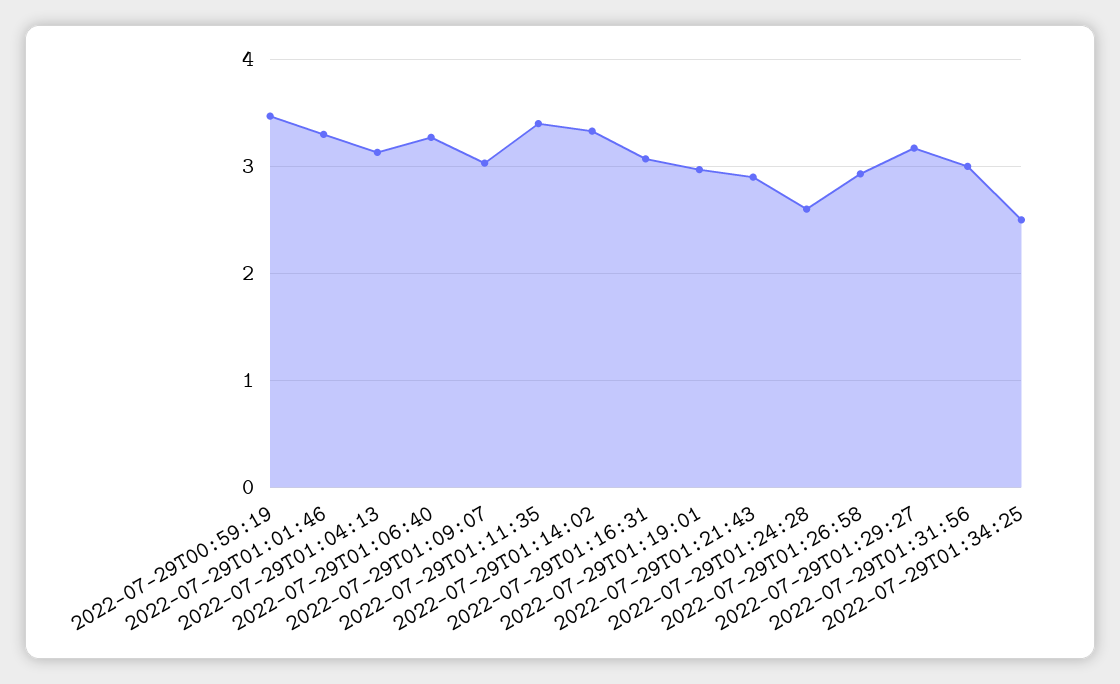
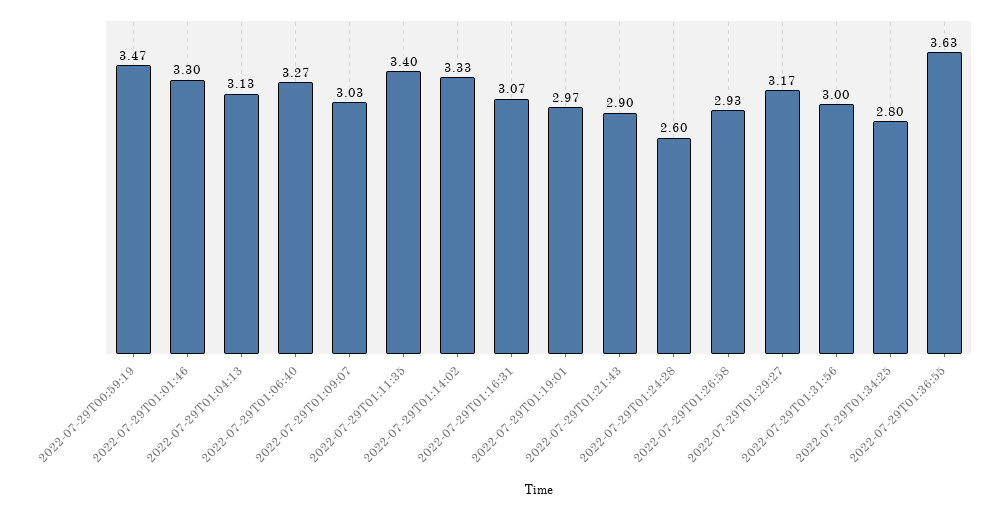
2022-07-29T01:34:25: 2.5 -> 2.8
2022-07-29T01:36:55: none -> 3.63

